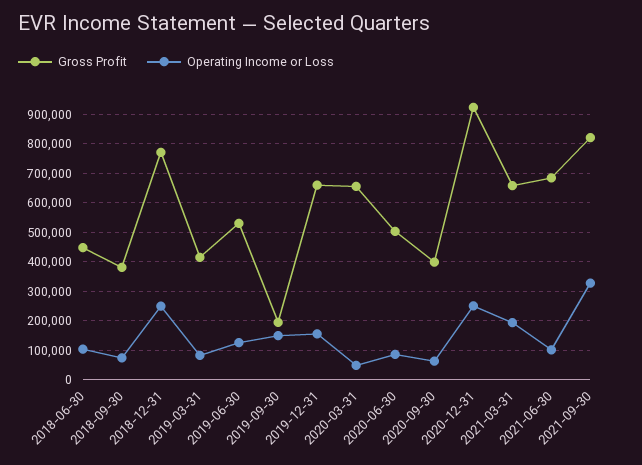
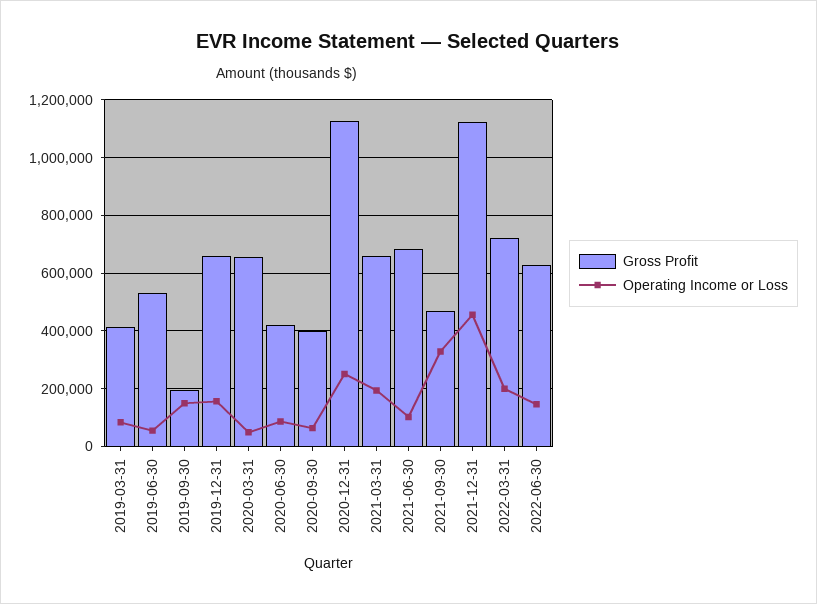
Gross Profit, 2018-06-30: 450000 -> none
Operating Income or Loss, 2018-06-30: 100000 -> none
Gross Profit, 2018-09-30: 375000 -> none
Operating Income or Loss, 2018-09-30: 75000 -> none
Gross Profit, 2018-12-31: 775000 -> none
Operating Income or Loss, 2018-12-31: 250000 -> none
Operating Income or Loss, 2019-06-30: 125000 -> 50000
Gross Profit, 2020-06-30: 500000 -> 425000
Gross Profit, 2020-12-31: 925000 -> 1125000
Gross Profit, 2021-09-30: 825000 -> 475000
Gross Profit, 2021-12-31: none -> 1125000
Operating Income or Loss, 2021-12-31: none -> 450000
Gross Profit, 2022-03-31: none -> 725000
Operating Income or Loss, 2022-03-31: none -> 200000
Gross Profit, 2022-06-30: none -> 625000
Operating Income or Loss, 2022-06-30: none -> 150000

